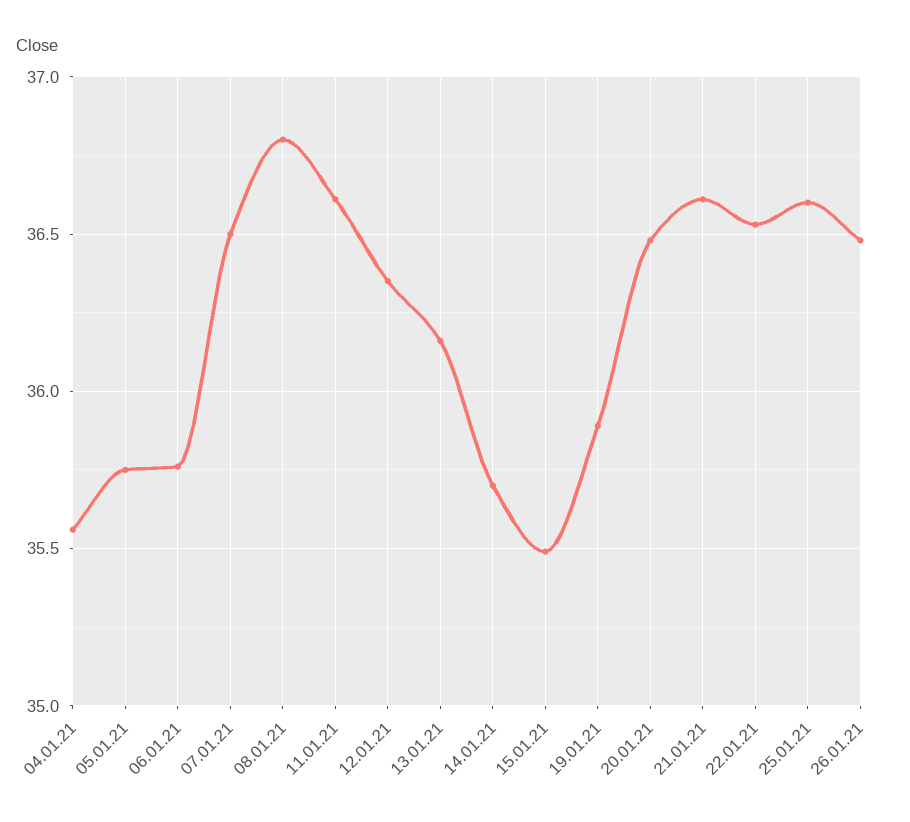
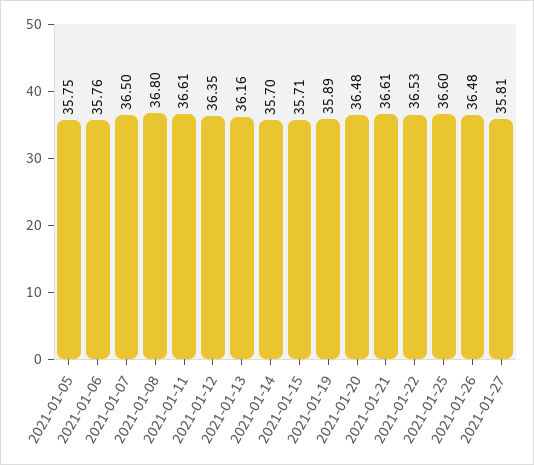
04.01.21: 35.55 -> none
15.01.21: 35.5 -> 35.71
2021-01-27: none -> 35.81

